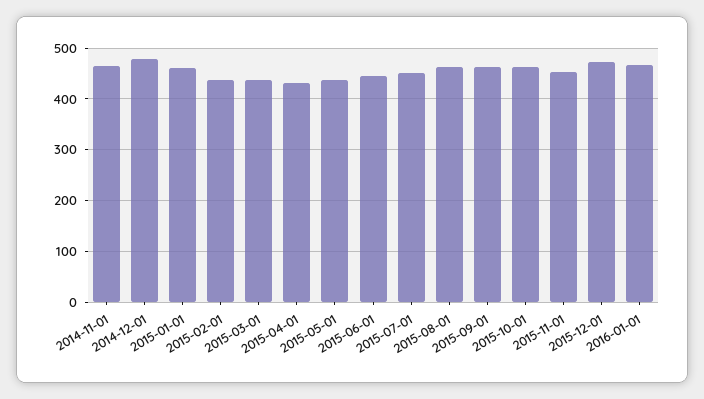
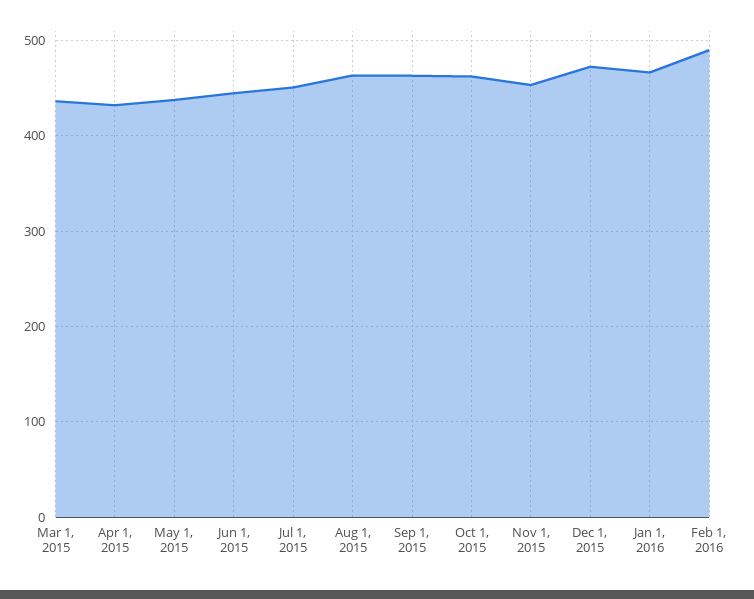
2014-11-01: 460 -> none
2014-12-01: 480 -> none
2015-01-01: 460 -> none
2015-02-01: 440 -> none
Feb 1, 2016: none -> 490

